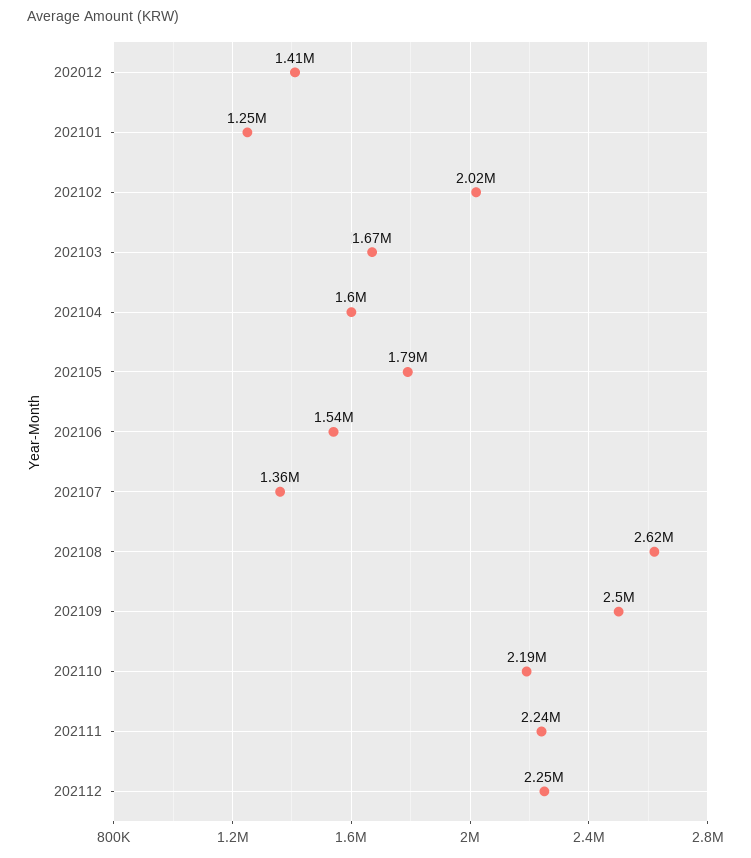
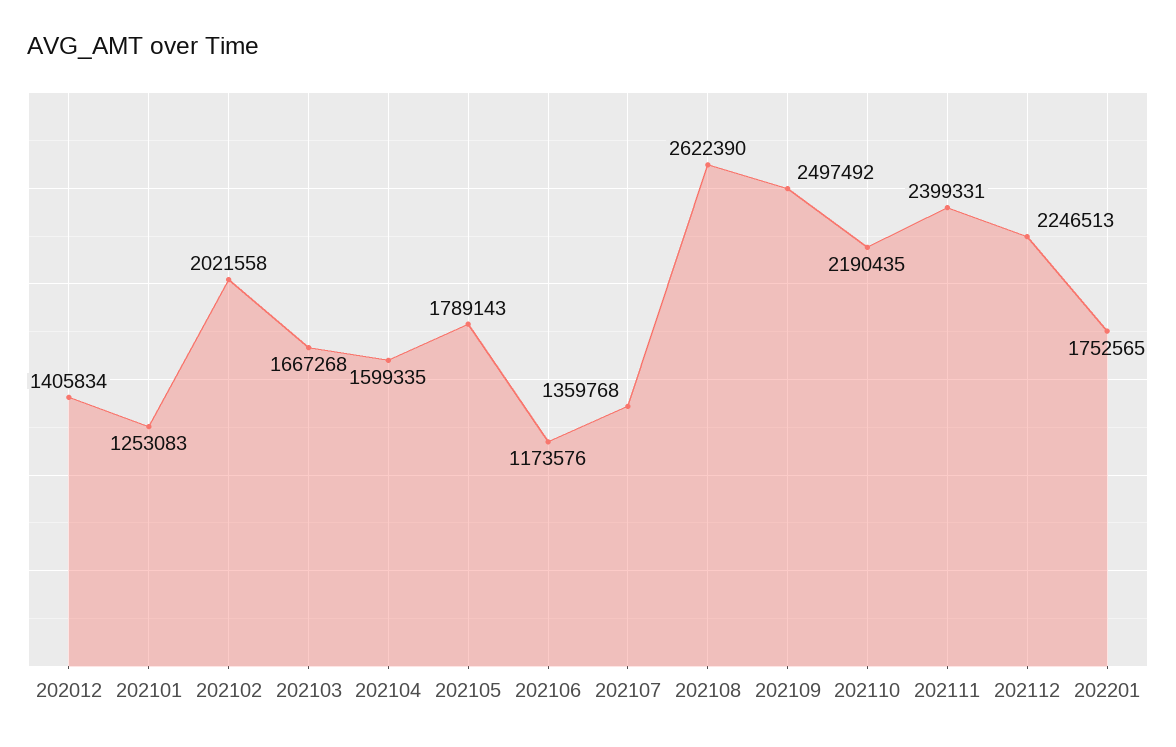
202106: 1540000 -> 1173576
202111: 2240000 -> 2399331
202201: none -> 1752565

